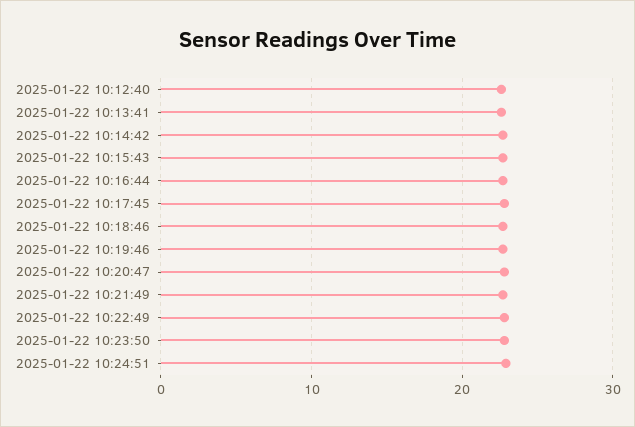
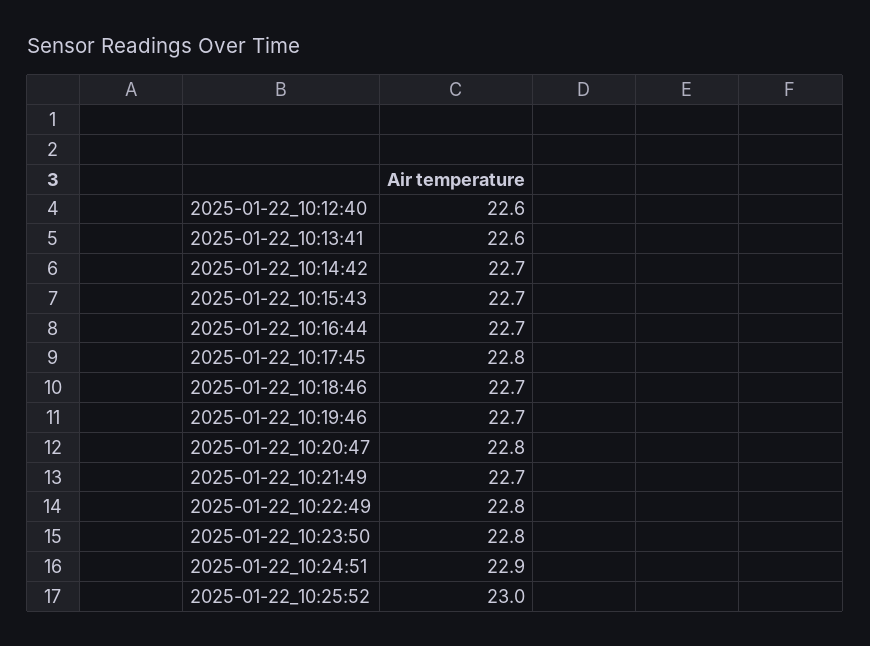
2025-01-22_10:25:52: none -> 23

